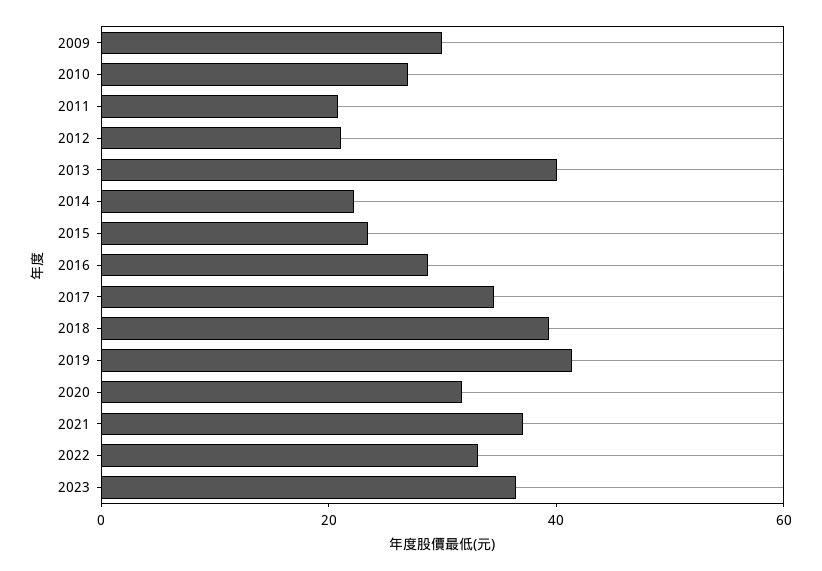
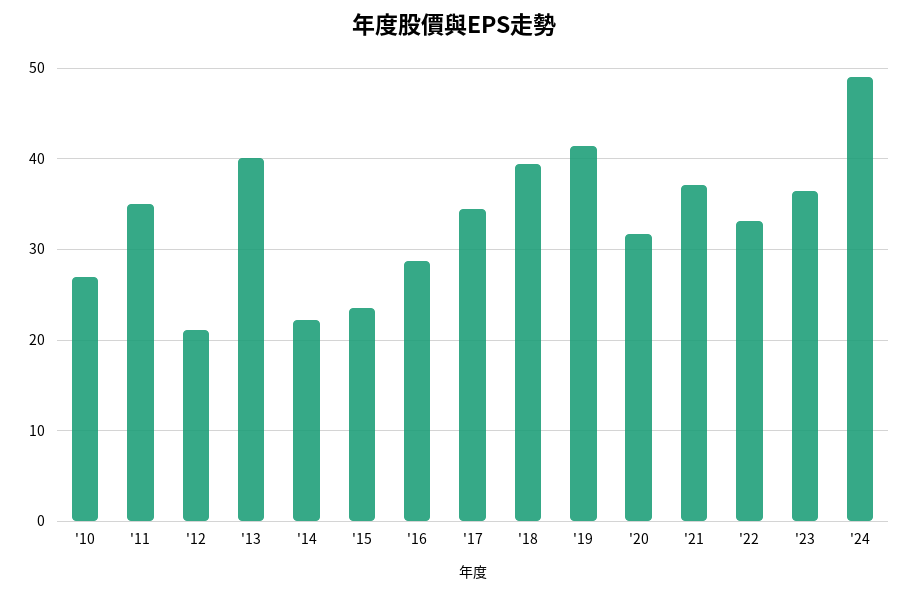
2009: 30 -> none
2011: 20 -> 35
'24: none -> 49

